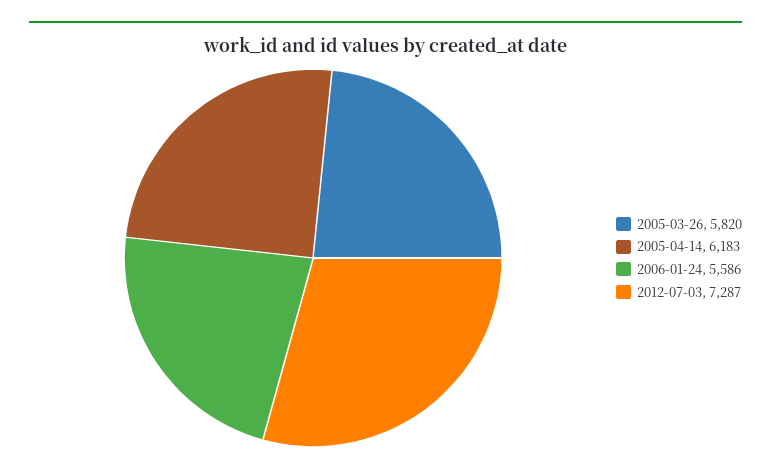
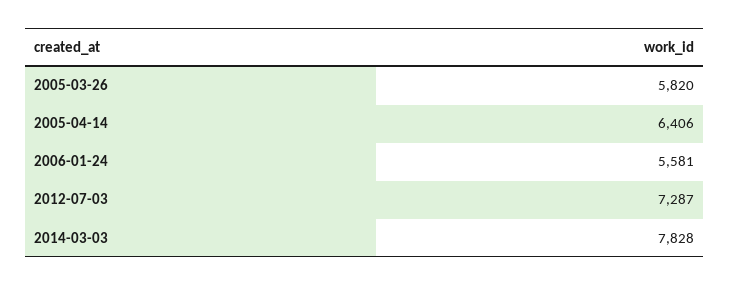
2005-04-14: 6183 -> 6406
2006-01-24: 5586 -> 5581
2014-03-03: none -> 7828

